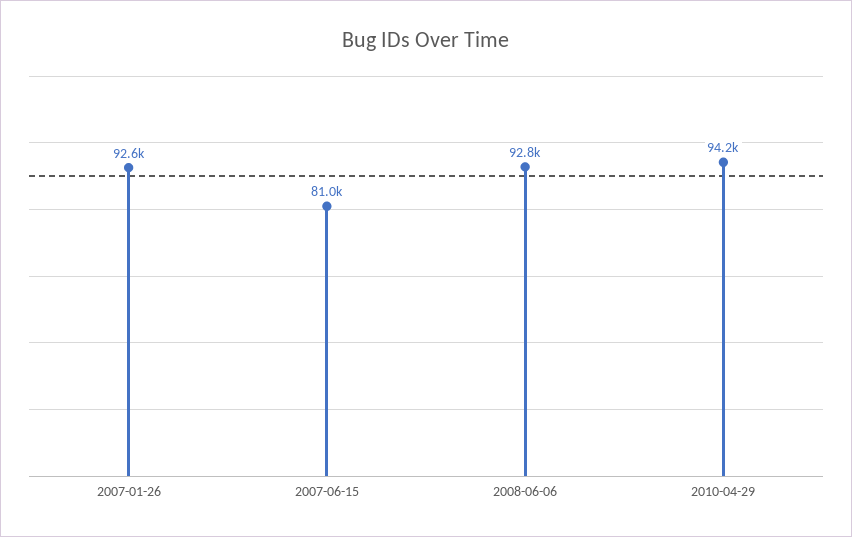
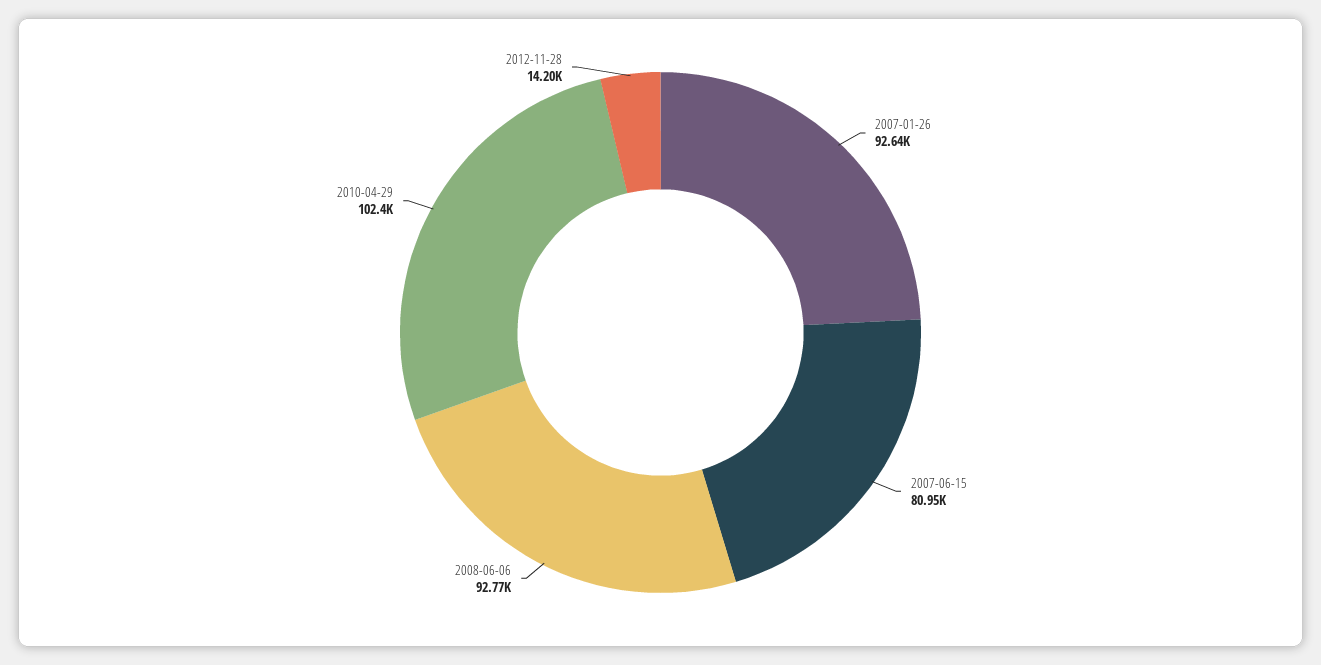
2010-04-29: 94200 -> 102400
2012-11-28: none -> 14200

